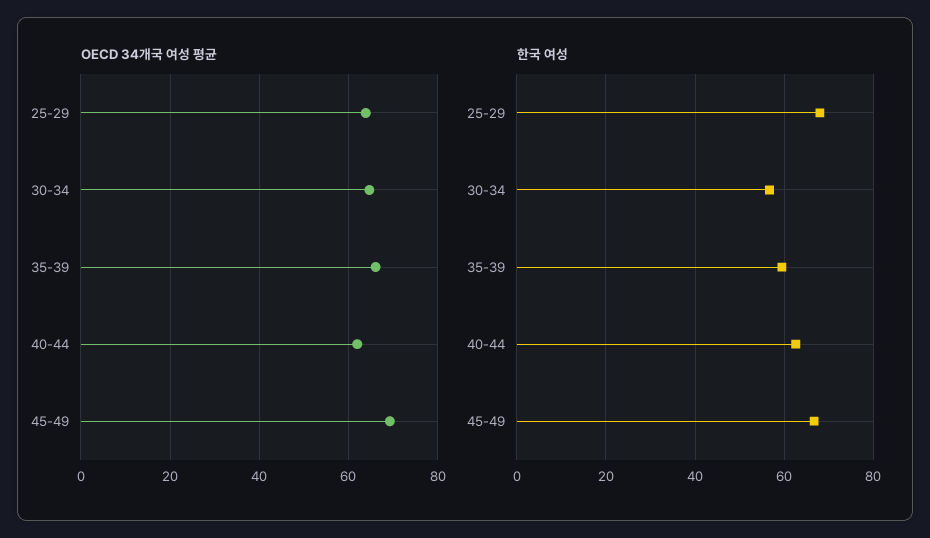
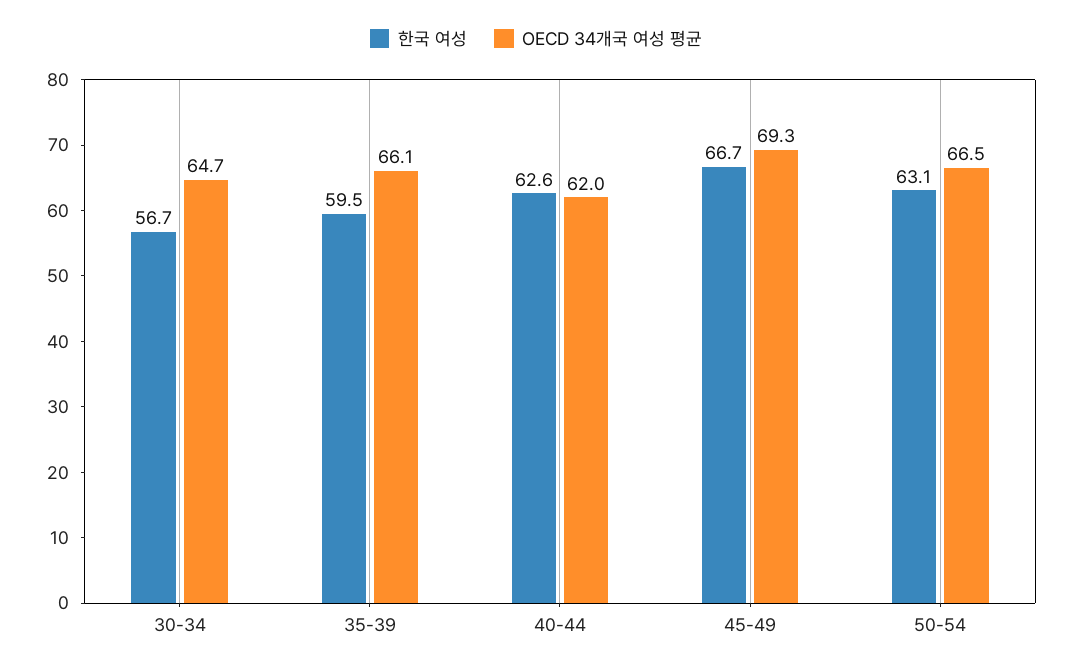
OECD 34개국 여성 평균, 25-29: 64 -> none
한국 여성, 25-29: 68 -> none
한국 여성, 50-54: none -> 63.1
OECD 34개국 여성 평균, 50-54: none -> 66.5

